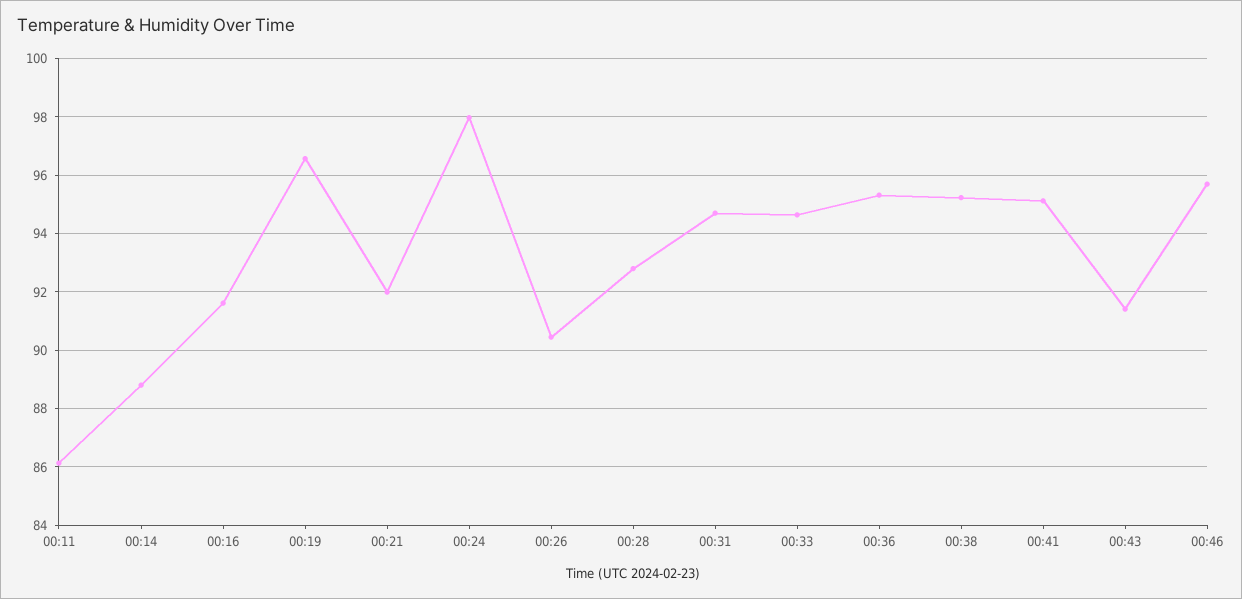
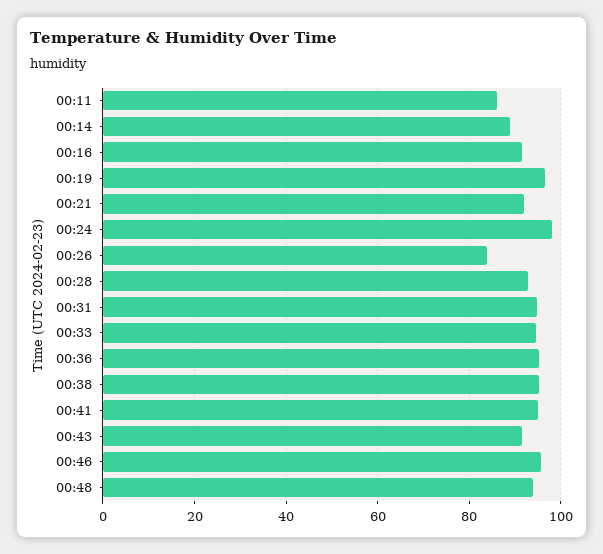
00:26: 90.5 -> 84
00:48: none -> 94

